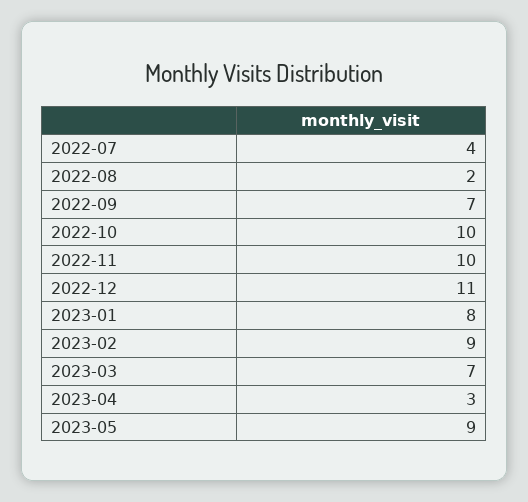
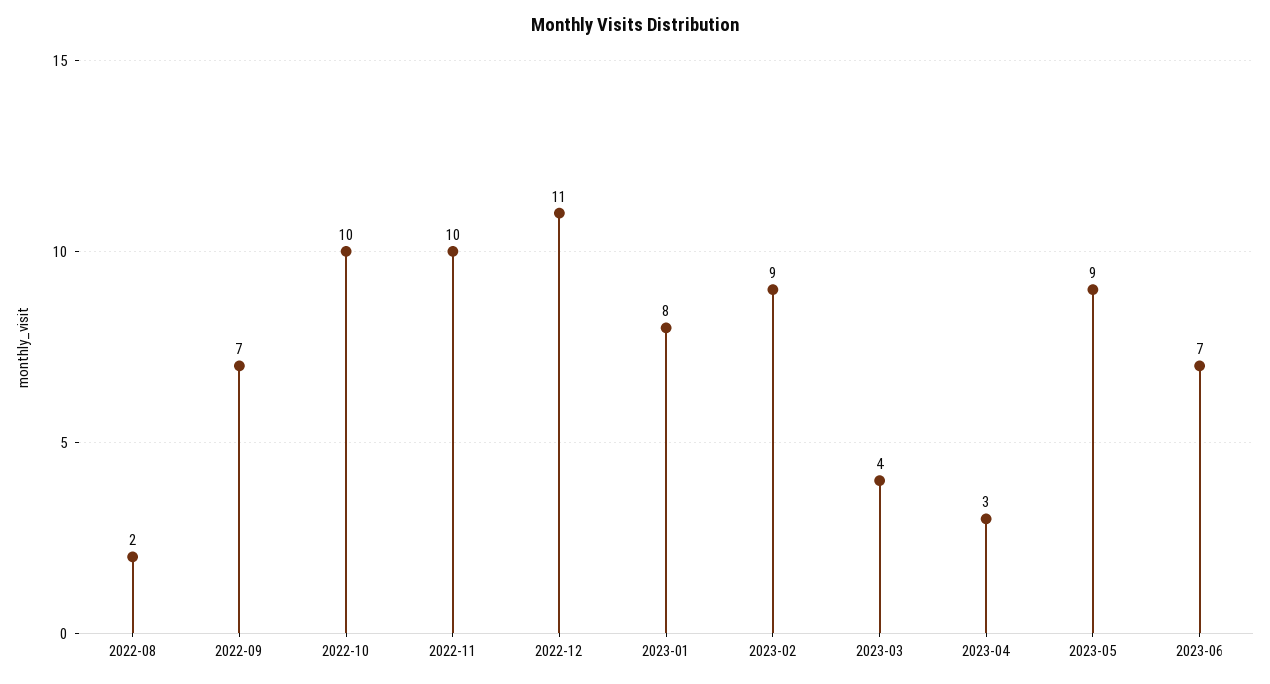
2022-07: 4 -> none
2023-03: 7 -> 4
2023-06: none -> 7

